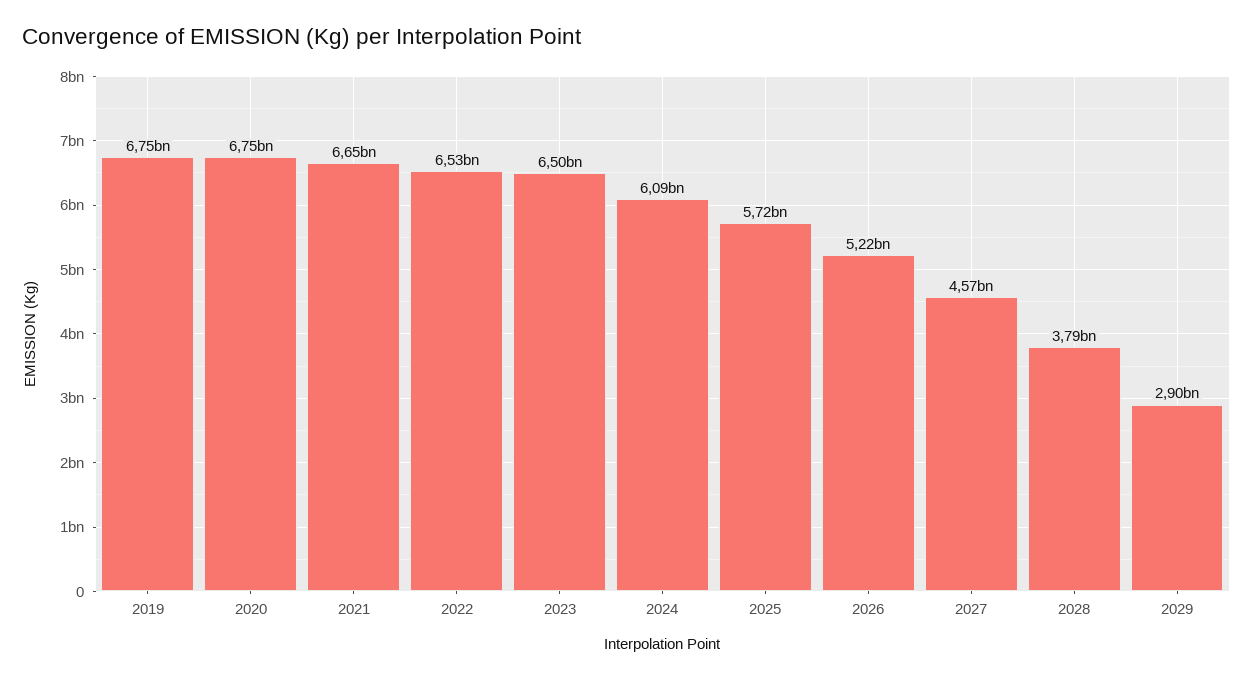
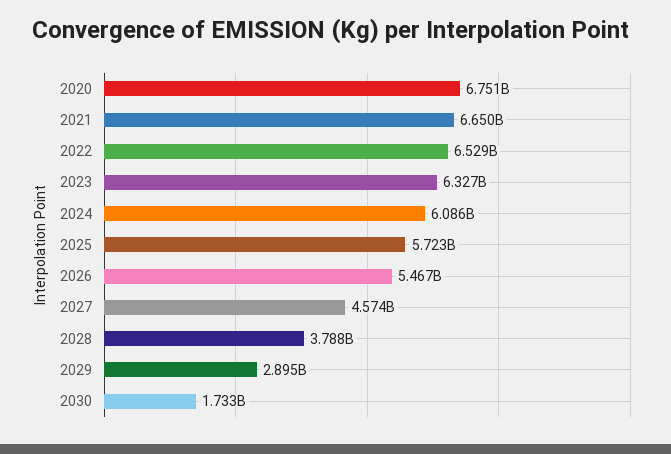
2019: 6750000000 -> none
2023: 6500000000 -> 6327000000
2026: 5220000000 -> 5467000000
2030: none -> 1733000000

